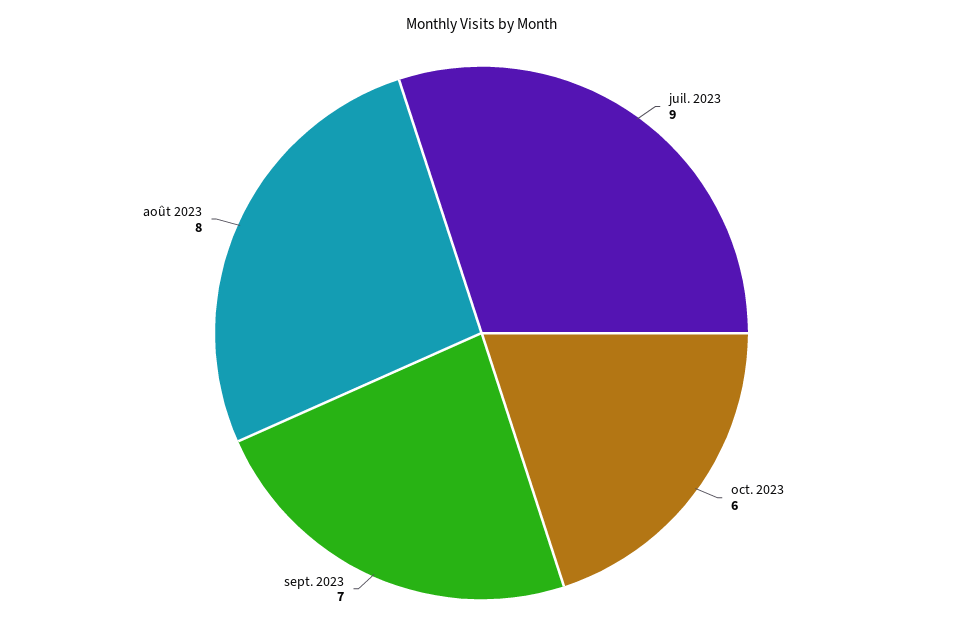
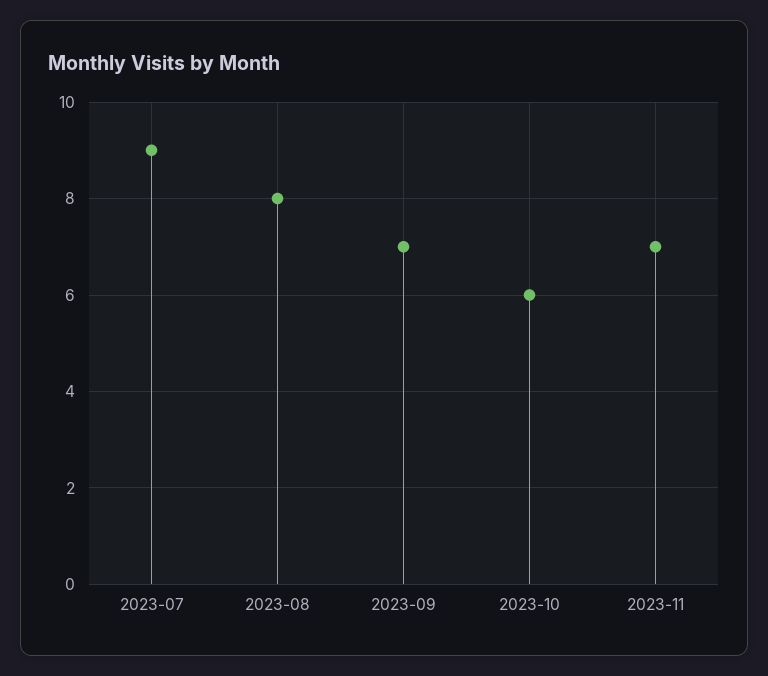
2023-11: none -> 7

